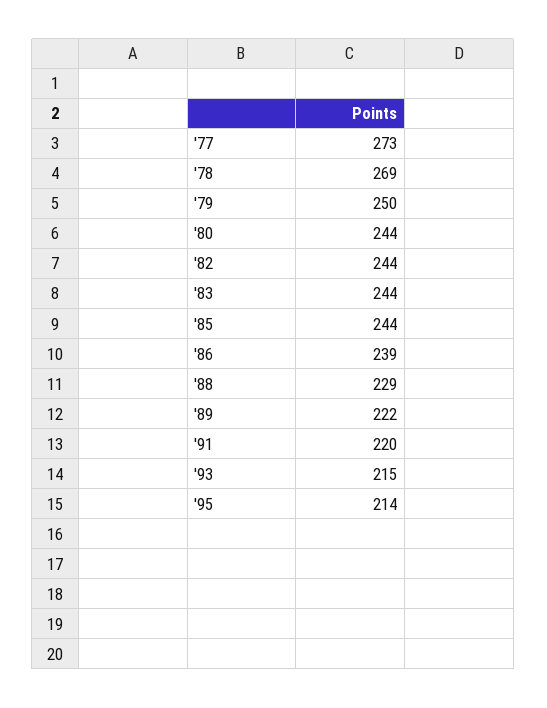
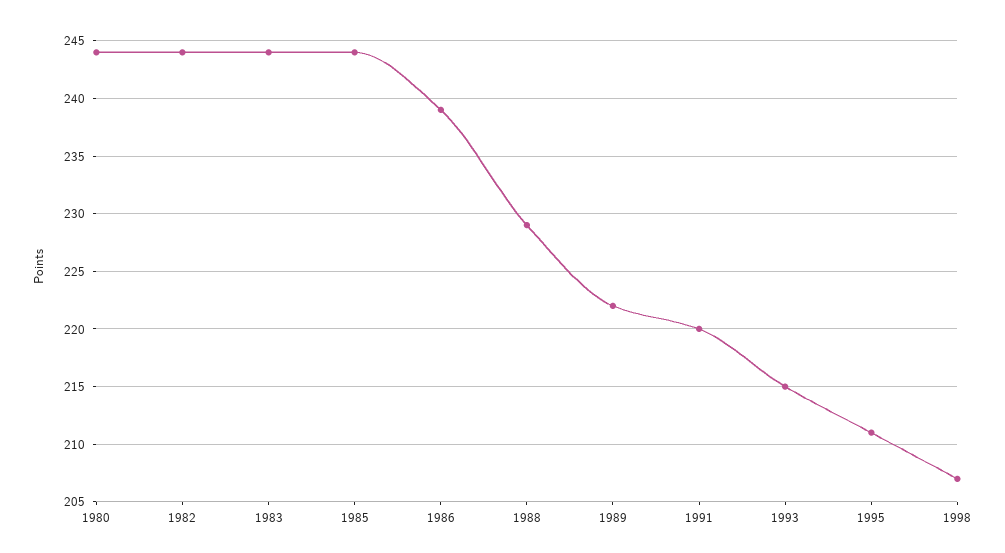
'77: 273 -> none
'78: 269 -> none
'79: 250 -> none
'95: 214 -> 211
1998: none -> 207

